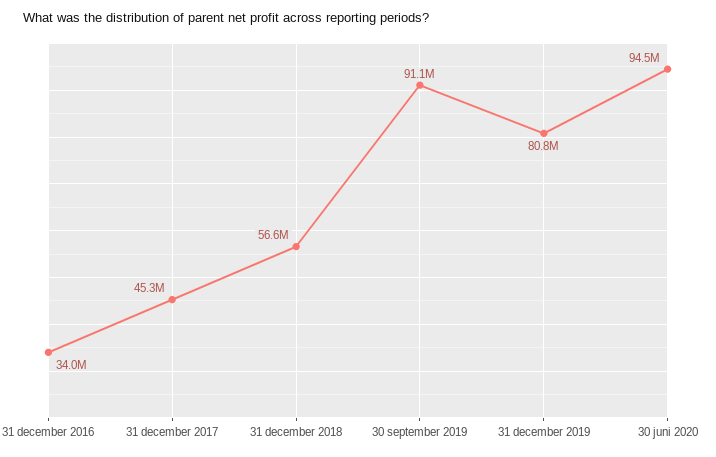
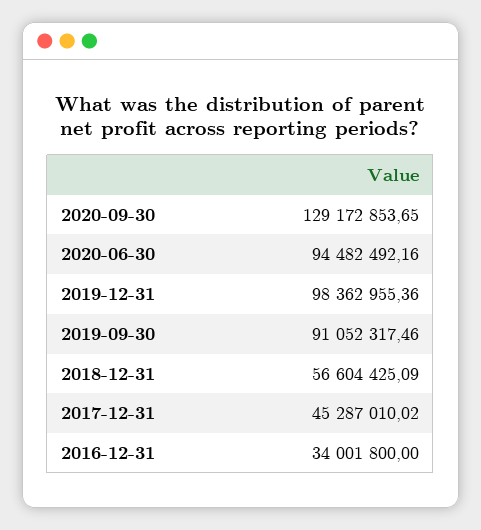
31 december 2019: 80800000 -> 98362955.36
2020-09-30: none -> 129172853.65

